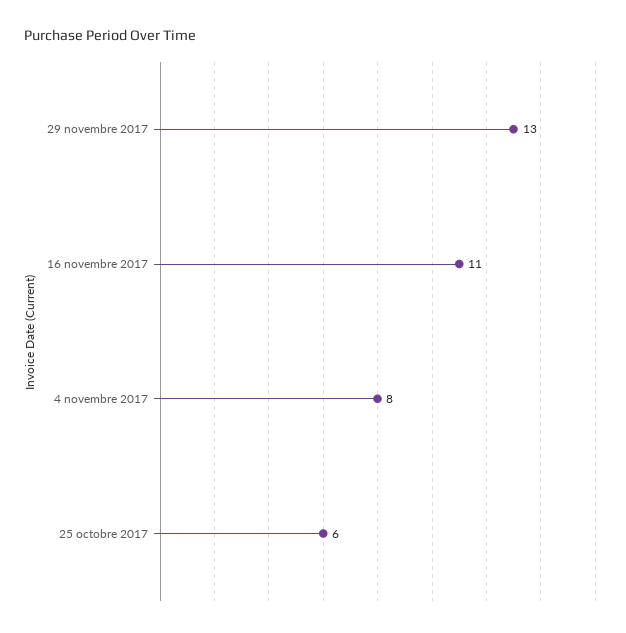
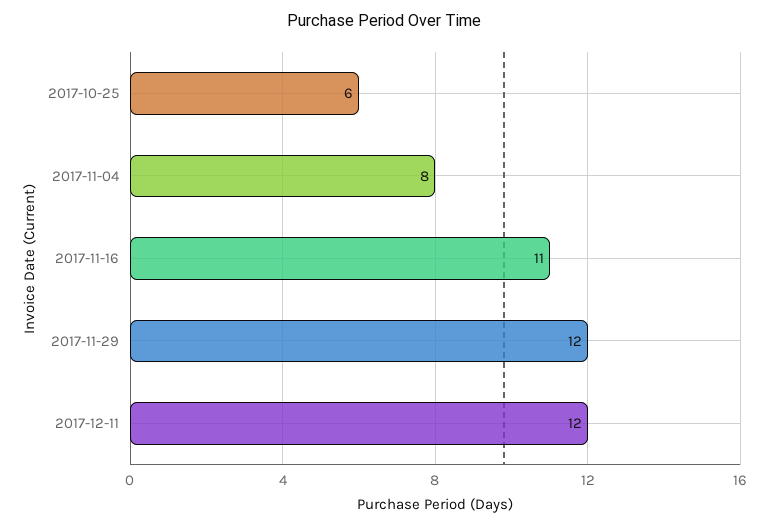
29 novembre 2017: 13 -> 12
2017-12-11: none -> 12

